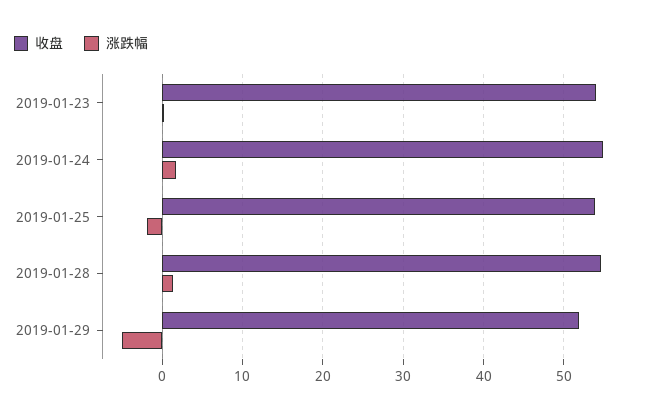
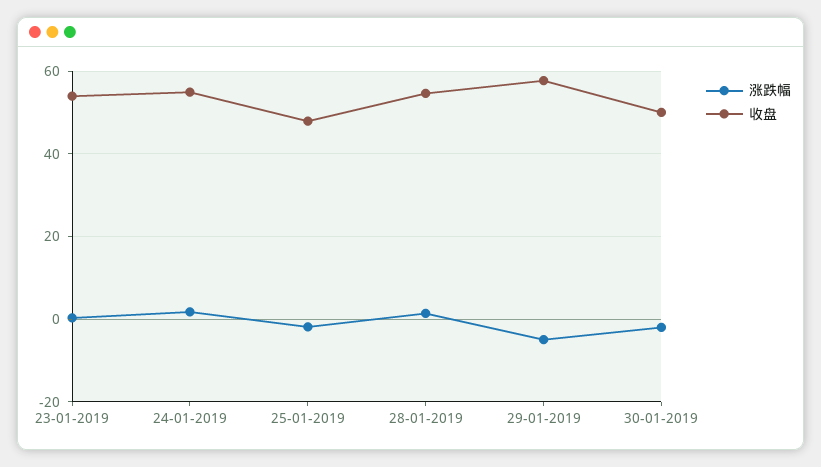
收盘, 2019-01-25: 54 -> 48
收盘, 2019-01-29: 52 -> 58
涨跌幅, 30-01-2019: none -> -2
收盘, 30-01-2019: none -> 50

